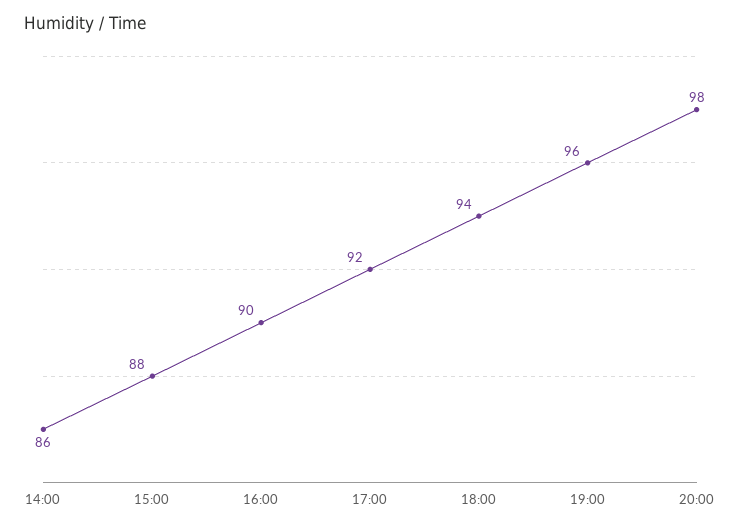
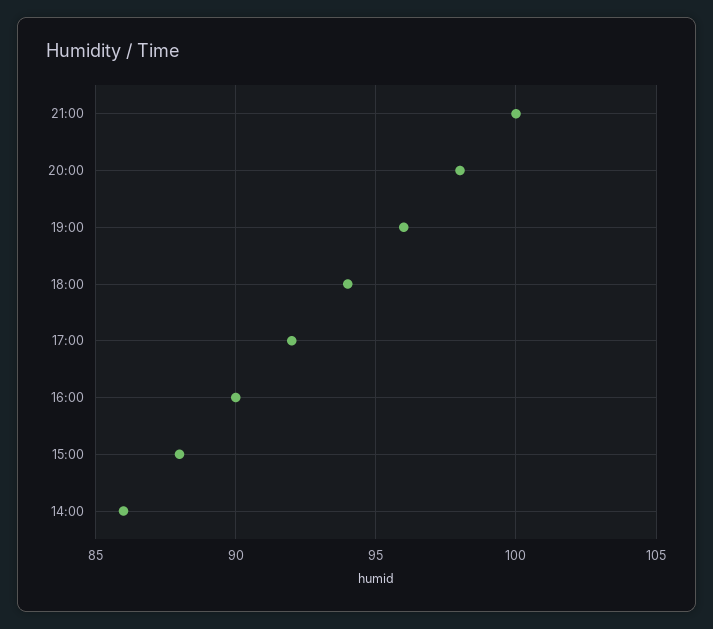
21:00: none -> 100

